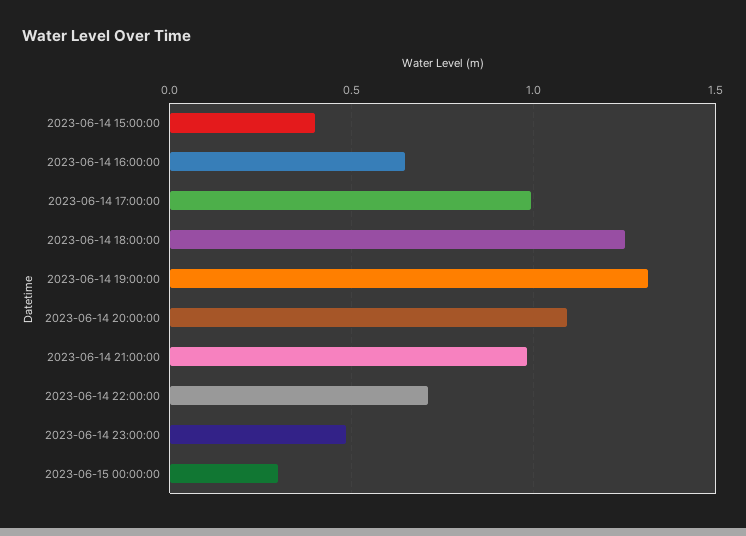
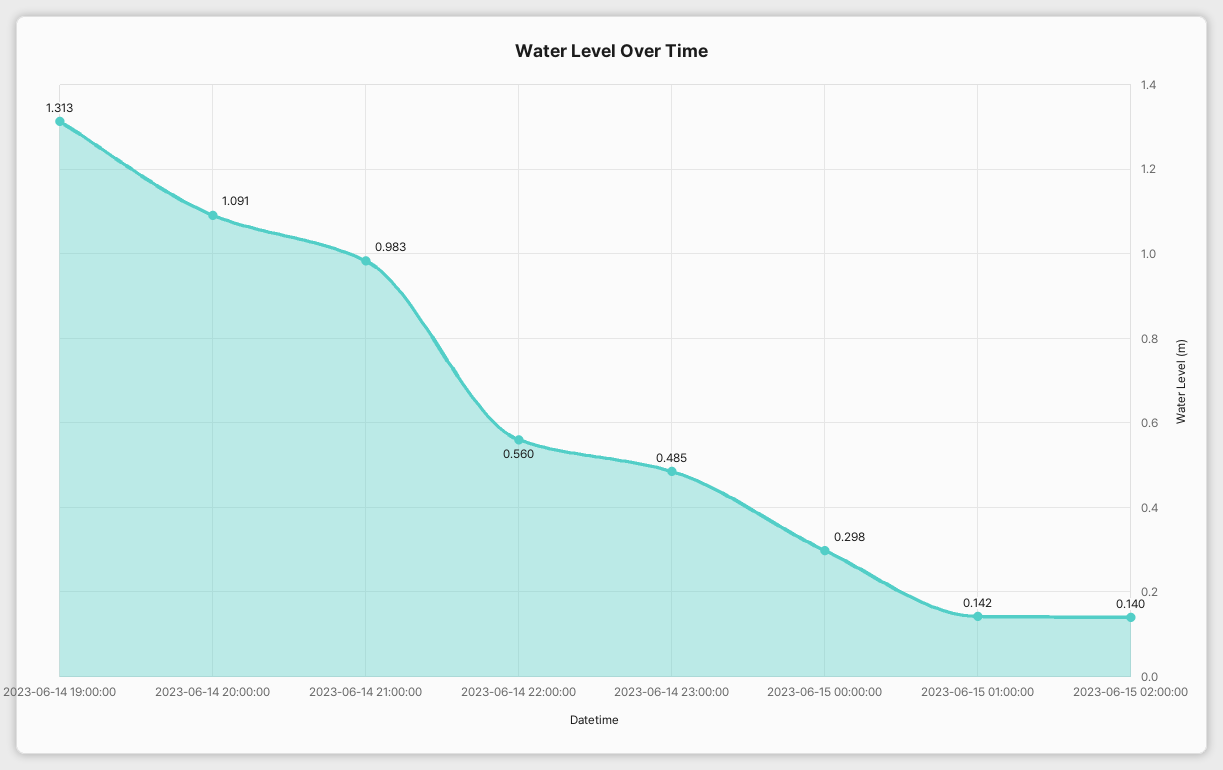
2023-06-14 15:00:00: 0.4 -> none
2023-06-14 16:00:00: 0.65 -> none
2023-06-14 17:00:00: 1 -> none
2023-06-14 18:00:00: 1.25 -> none
2023-06-14 22:00:00: 0.7 -> 0.56
2023-06-15 01:00:00: none -> 0.142
2023-06-15 02:00:00: none -> 0.14

